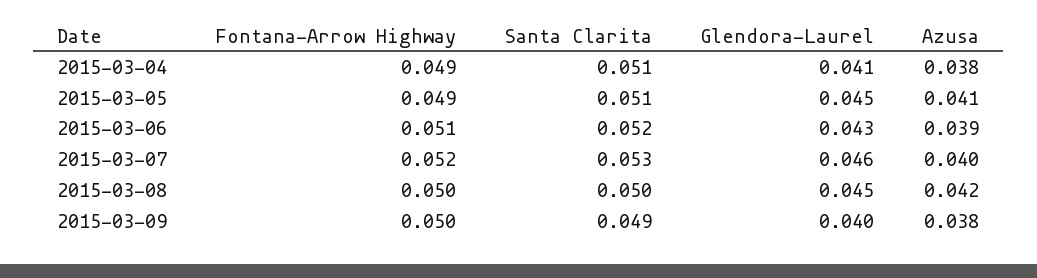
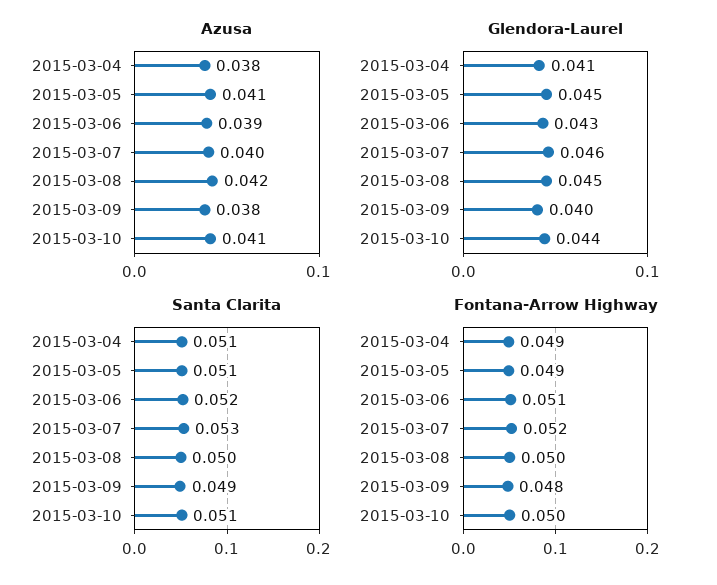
Fontana-Arrow Highway, 2015-03-09: 0.05 -> 0.048
Azusa, 2015-03-10: none -> 0.041
Glendora-Laurel, 2015-03-10: none -> 0.044
Santa Clarita, 2015-03-10: none -> 0.051
Fontana-Arrow Highway, 2015-03-10: none -> 0.05

